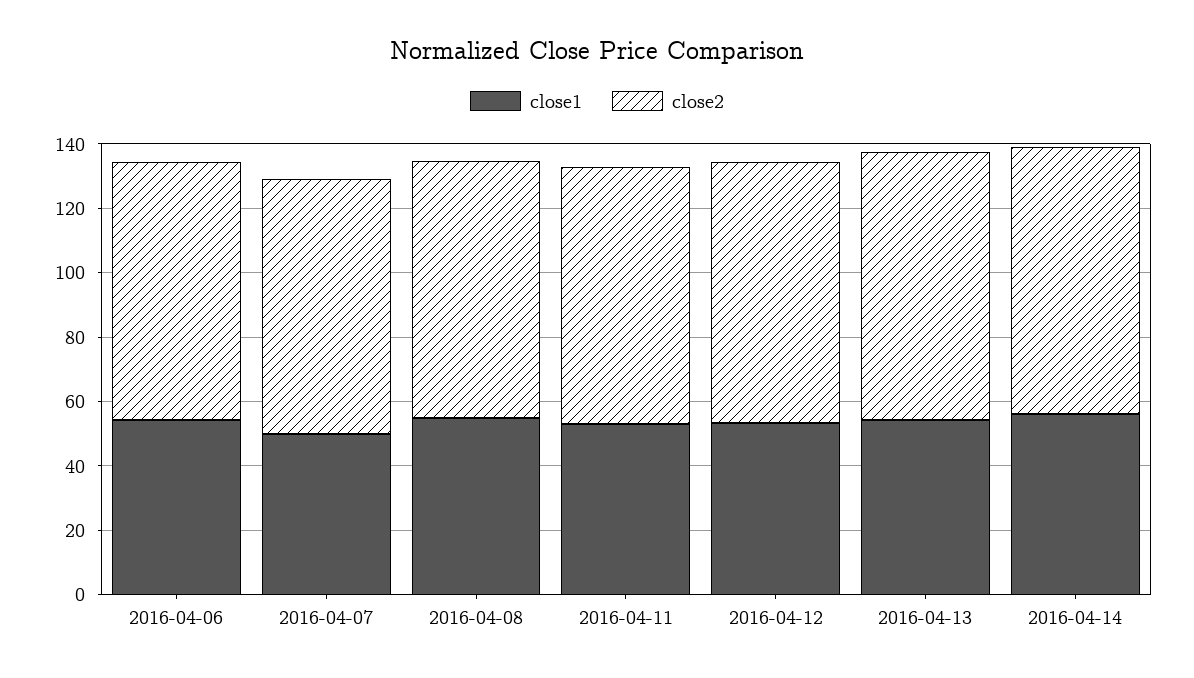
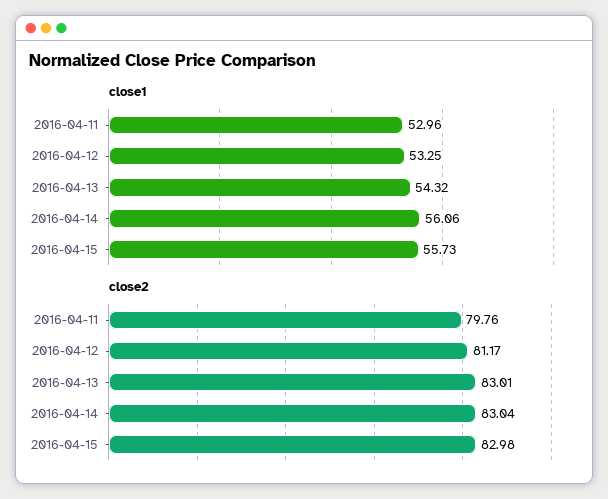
close1, 2016-04-06: 55 -> none
close2, 2016-04-06: 80 -> none
close1, 2016-04-07: 50 -> none
close2, 2016-04-07: 80 -> none
close1, 2016-04-08: 55 -> none
close2, 2016-04-08: 80 -> none
close1, 2016-04-15: none -> 55.73
close2, 2016-04-15: none -> 82.98

